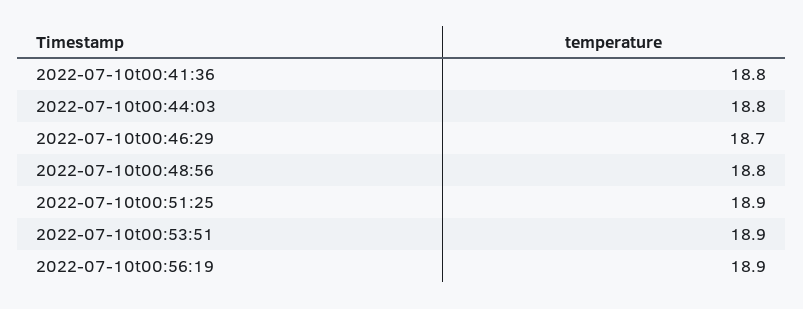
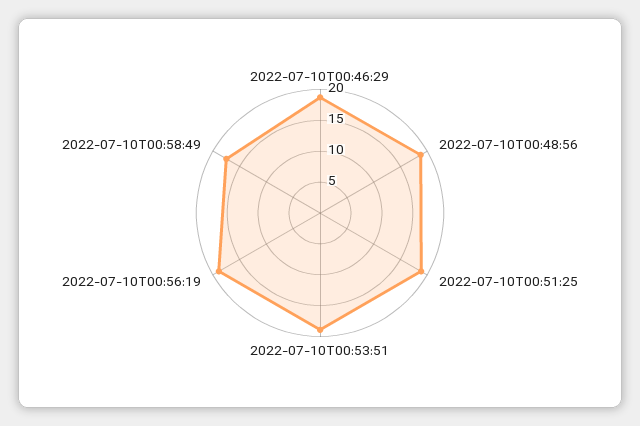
2022-07-10t00:41:36: 18.8 -> none
2022-07-10t00:44:03: 18.8 -> none
2022-07-10T00:58:49: none -> 17.5

